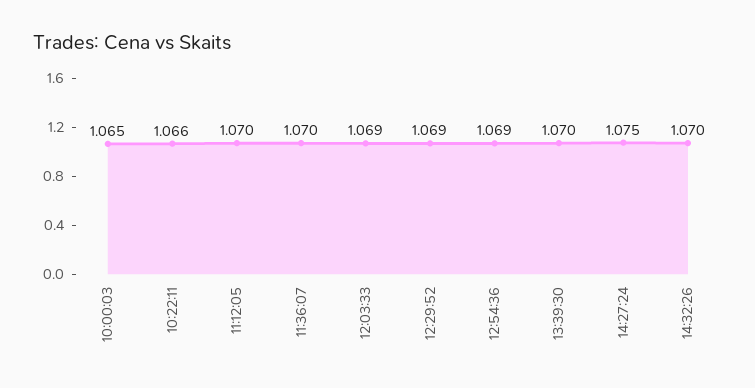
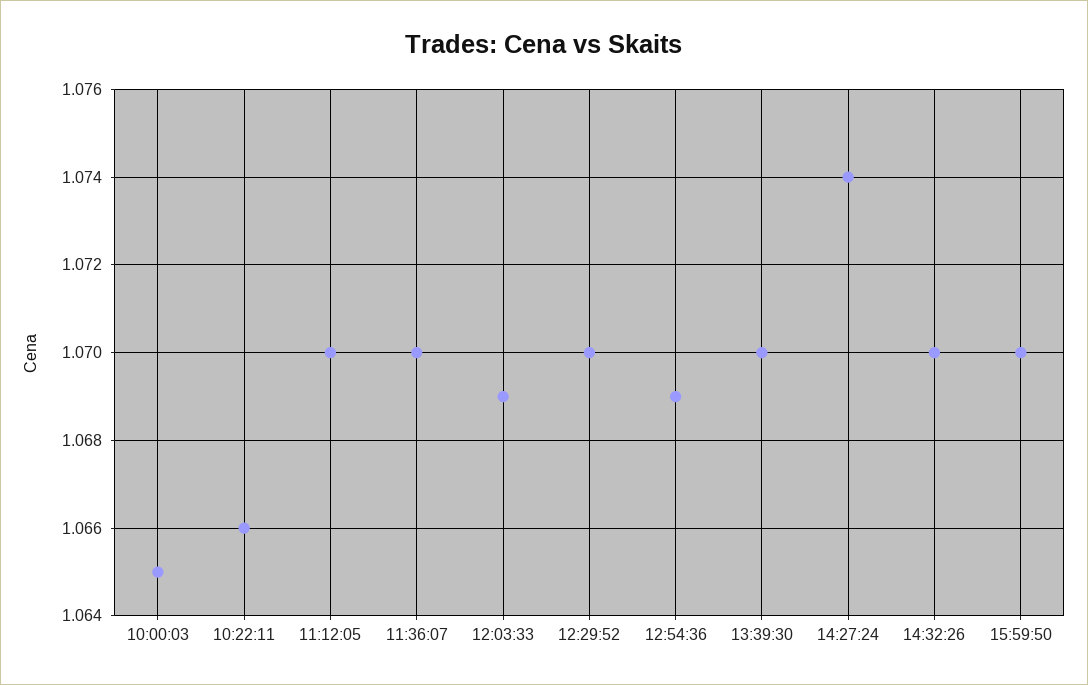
12:29:52: 1.069 -> 1.07
14:27:24: 1.075 -> 1.074
15:59:50: none -> 1.07

